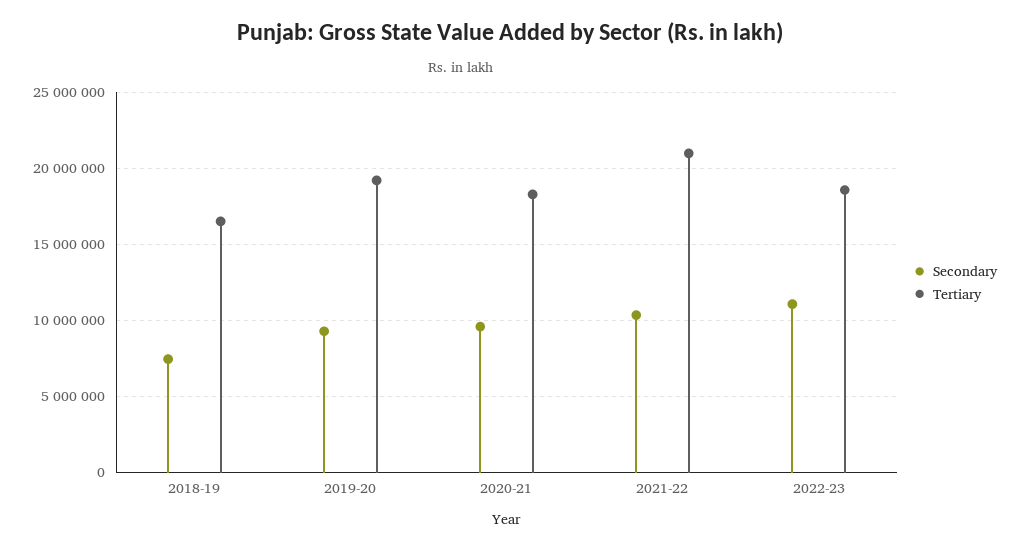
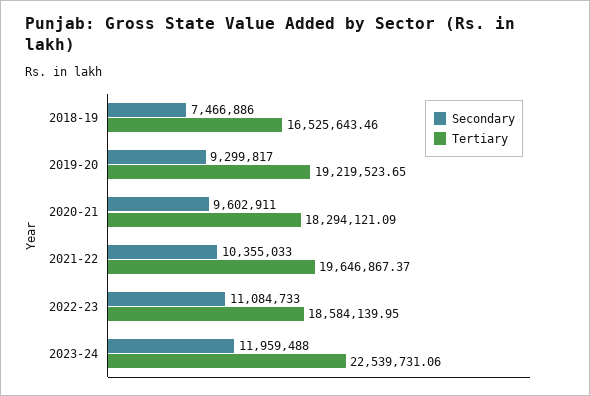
Tertiary, 2021-22: 21000000 -> 19646867.37
Secondary, 2023-24: none -> 11959488
Tertiary, 2023-24: none -> 22539731.06

